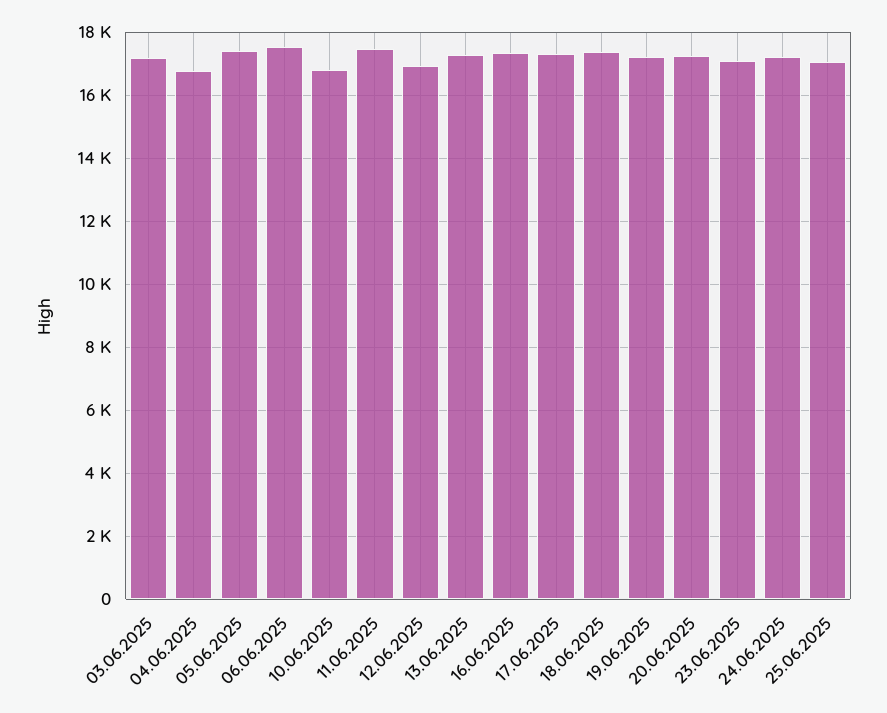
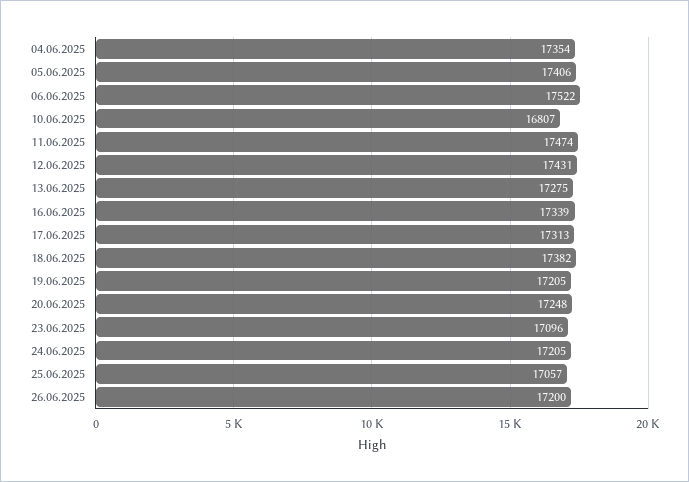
03.06.2025: 17200 -> none
04.06.2025: 16800 -> 17354
12.06.2025: 17000 -> 17431
26.06.2025: none -> 17200

